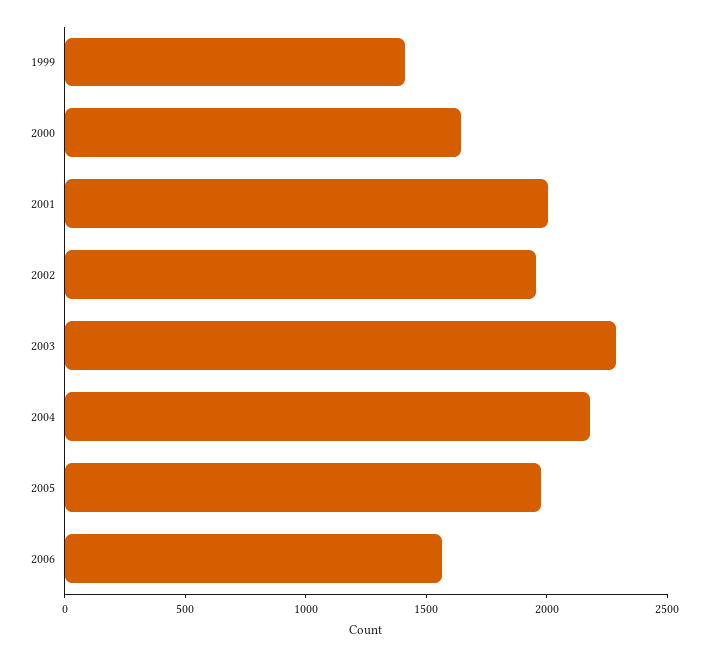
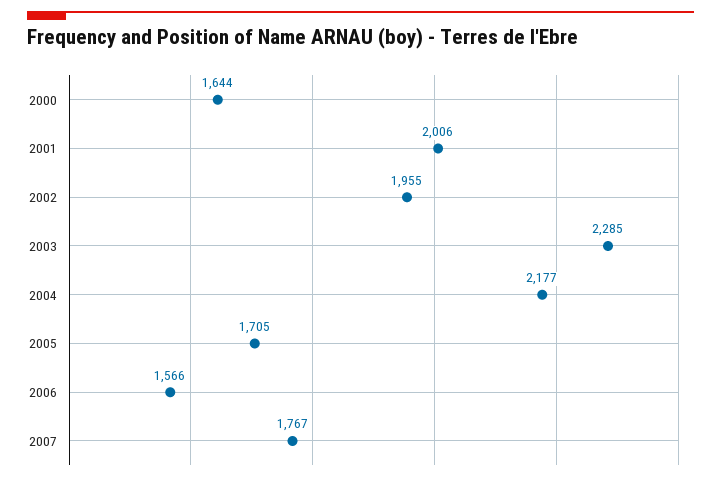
1999: 1400 -> none
2005: 2000 -> 1705
2007: none -> 1767

